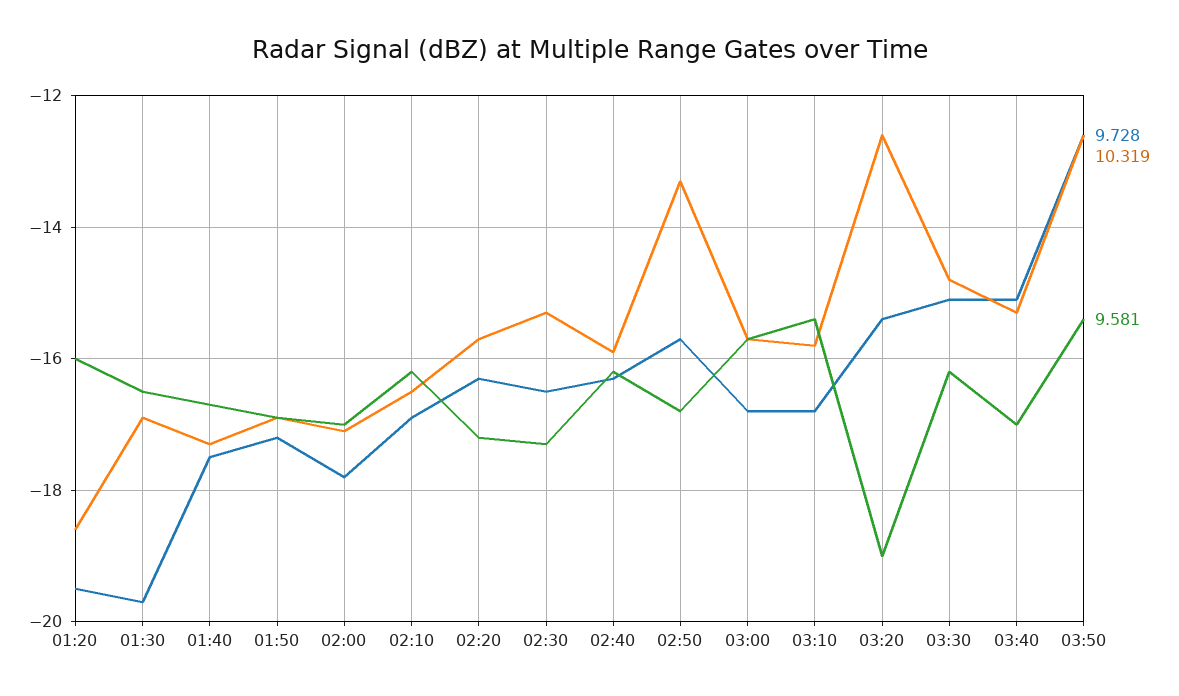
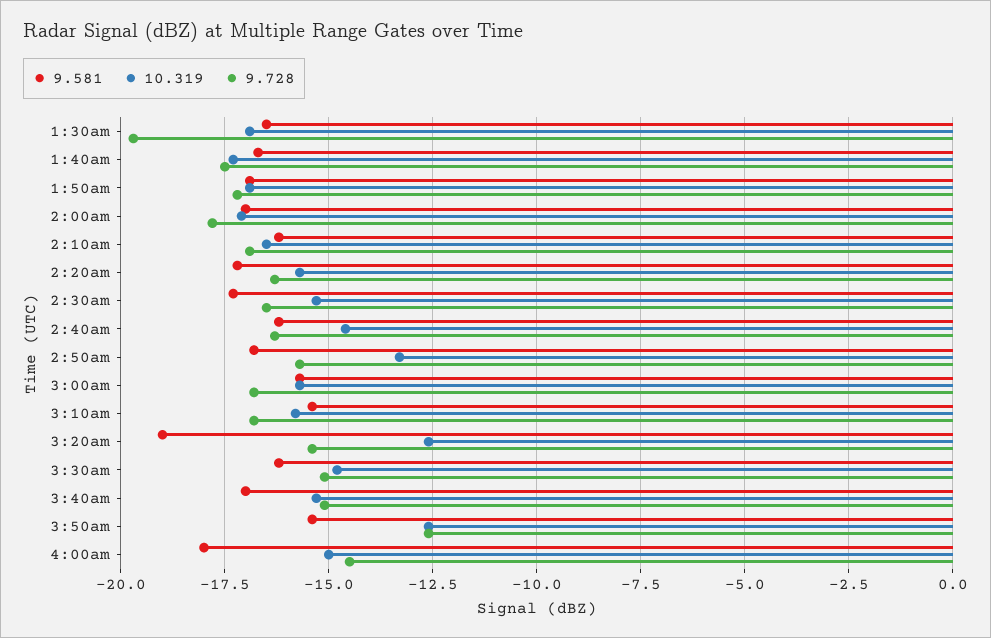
9.728, 01:20: -19.5 -> none
10.319, 01:20: -18.5 -> none
9.581, 01:20: -16 -> none
10.319, 02:40: -16 -> -14.5
9.581, 4:00am: none -> -18
10.319, 4:00am: none -> -15
9.728, 4:00am: none -> -14.5

